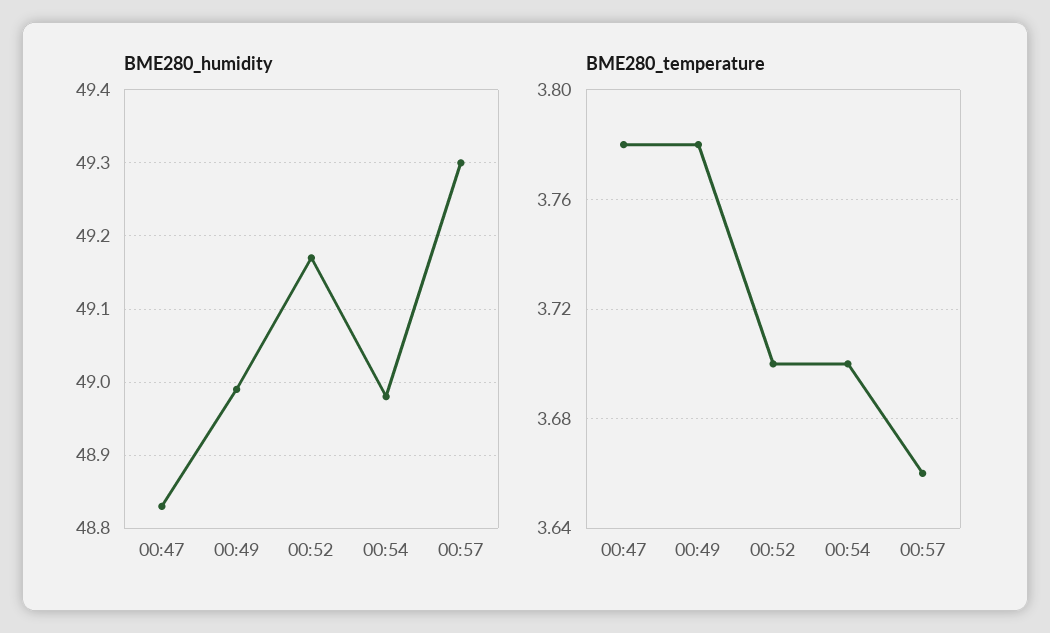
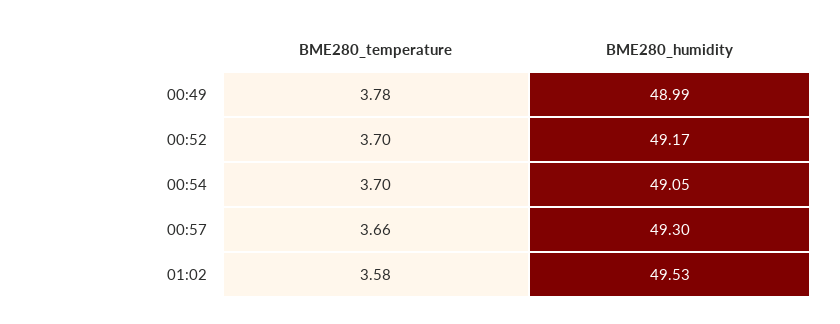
BME280_humidity, 00:47: 48.83 -> none
BME280_humidity, 00:54: 48.98 -> 49.05
BME280_temperature, 00:47: 3.78 -> none
BME280_temperature, 01:02: none -> 3.58
BME280_humidity, 01:02: none -> 49.53

